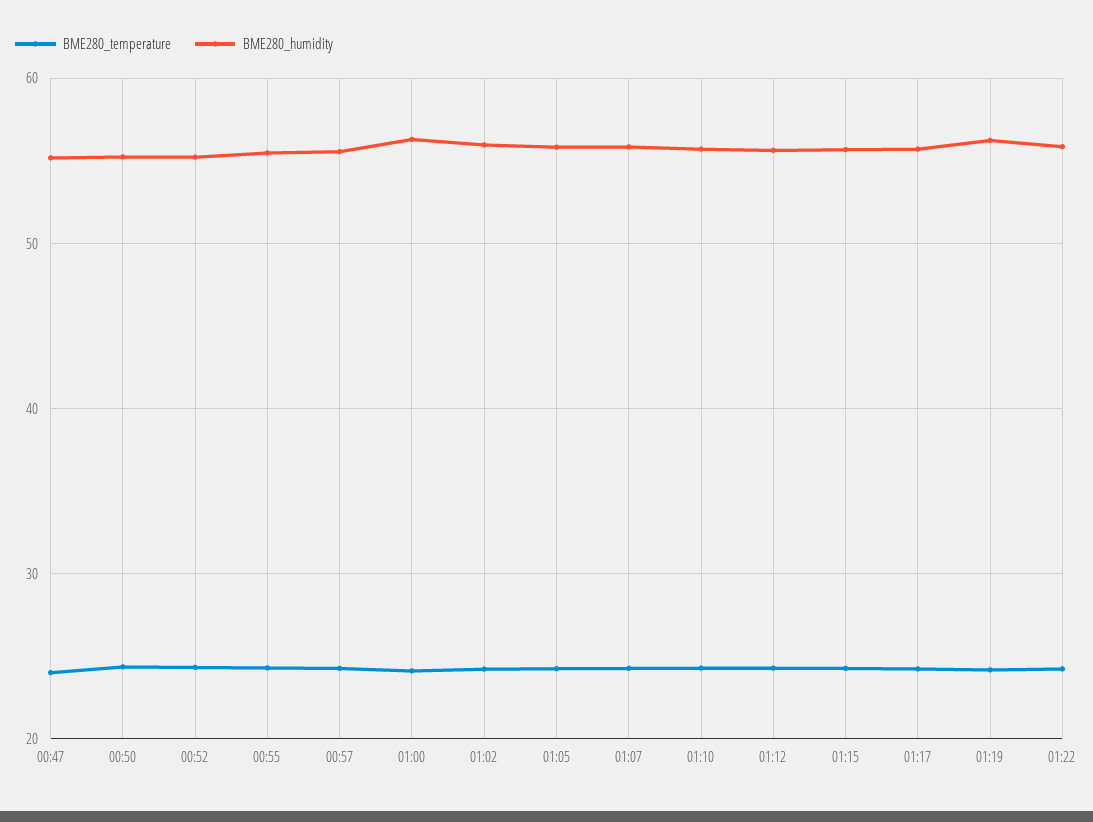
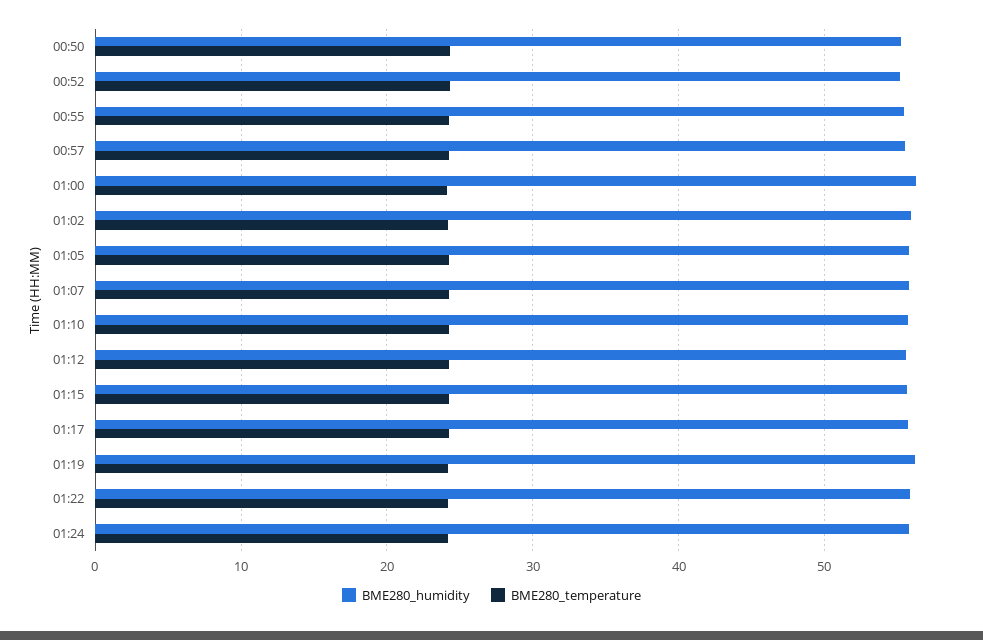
BME280_temperature, 00:47: 24 -> none
BME280_humidity, 00:47: 55 -> none
BME280_humidity, 01:24: none -> 56
BME280_temperature, 01:24: none -> 24

